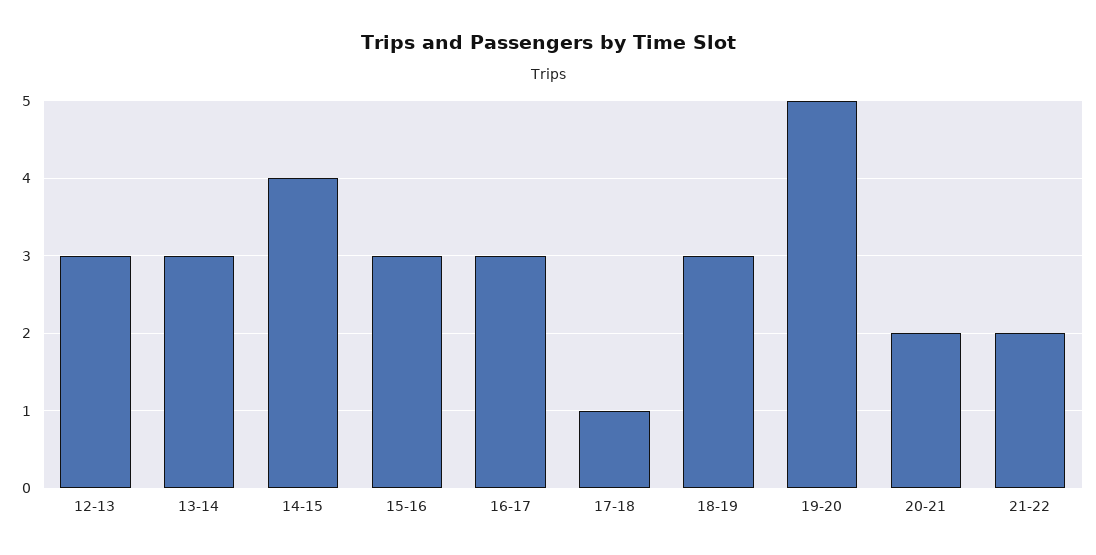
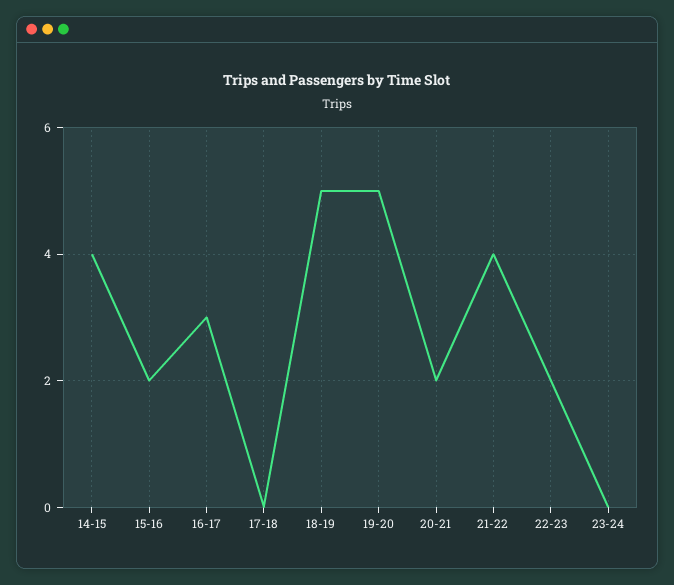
12-13: 3 -> none
13-14: 3 -> none
15-16: 3 -> 2
17-18: 1 -> 0
18-19: 3 -> 5
21-22: 2 -> 4
22-23: none -> 2
23-24: none -> 0

